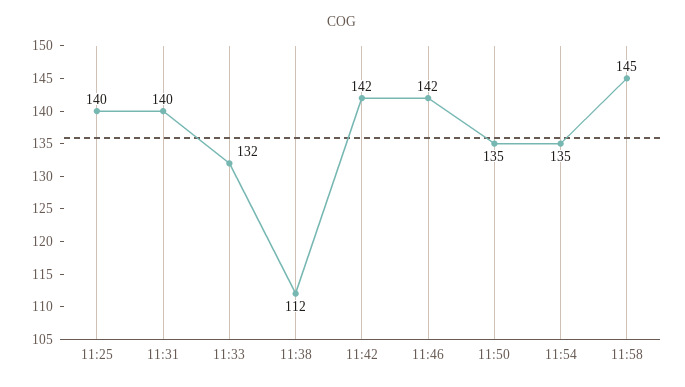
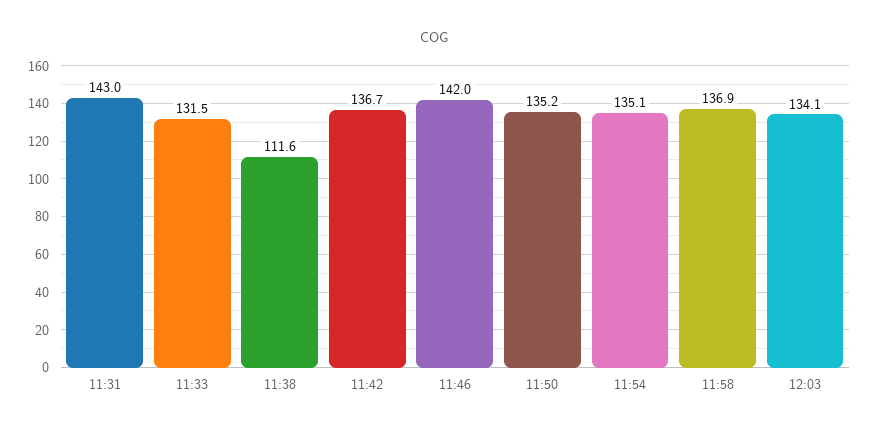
11:25: 140 -> none
11:31: 140 -> 143
11:42: 142 -> 136.7
11:58: 145 -> 136.9
12:03: none -> 134.1

